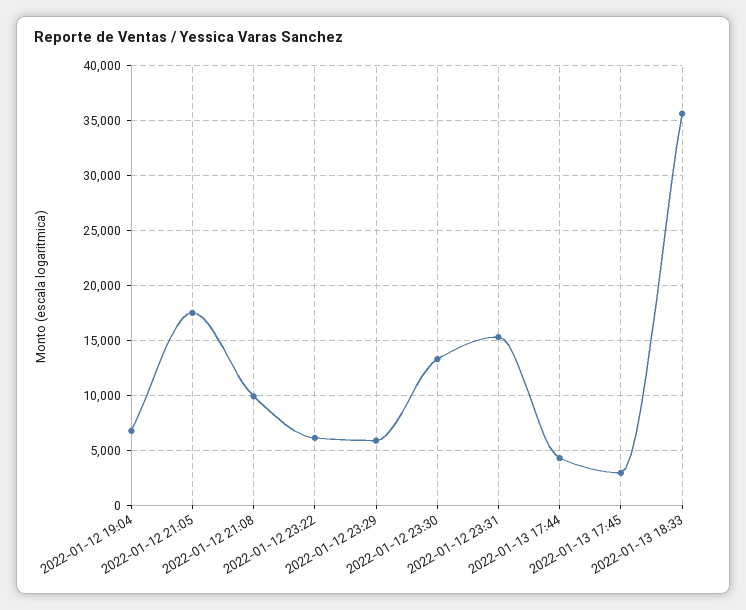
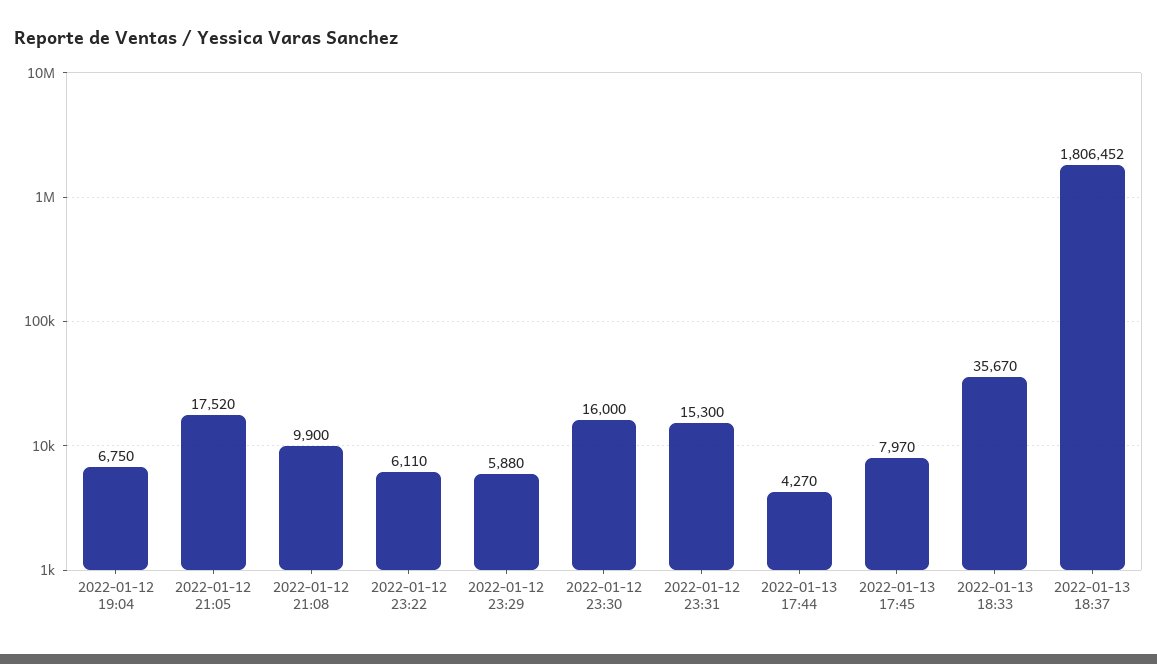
2022-01-12 23:30: 13000 -> 16000
2022-01-13 17:45: 3000 -> 7970
2022-01-13 18:37: none -> 1806452

